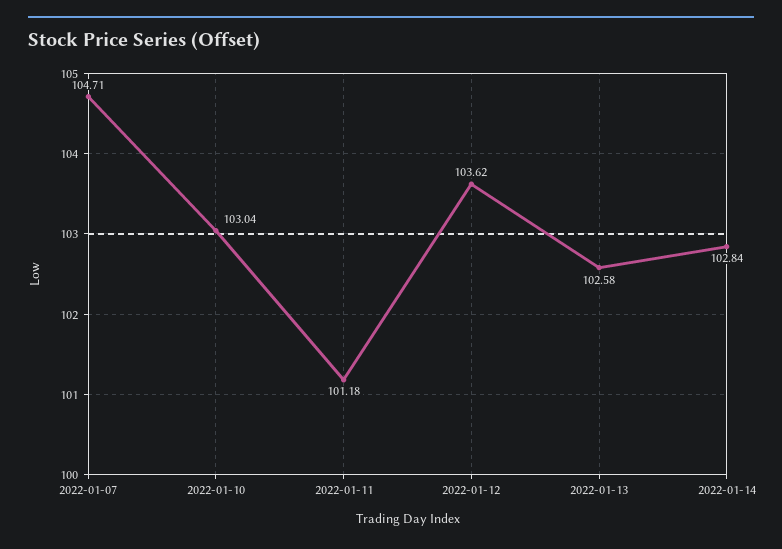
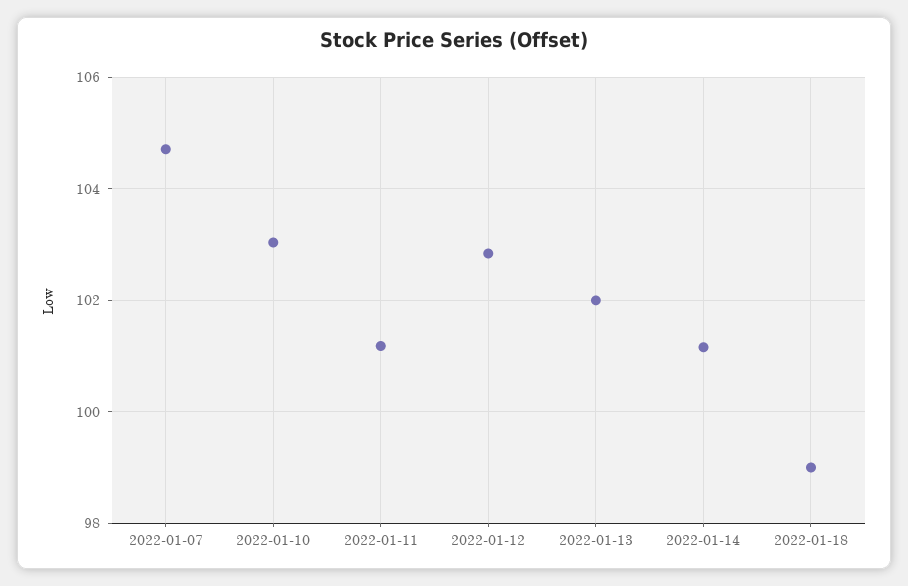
2022-01-12: 103.62 -> 102.8
2022-01-13: 102.58 -> 102
2022-01-14: 102.84 -> 101.2
2022-01-18: none -> 99

